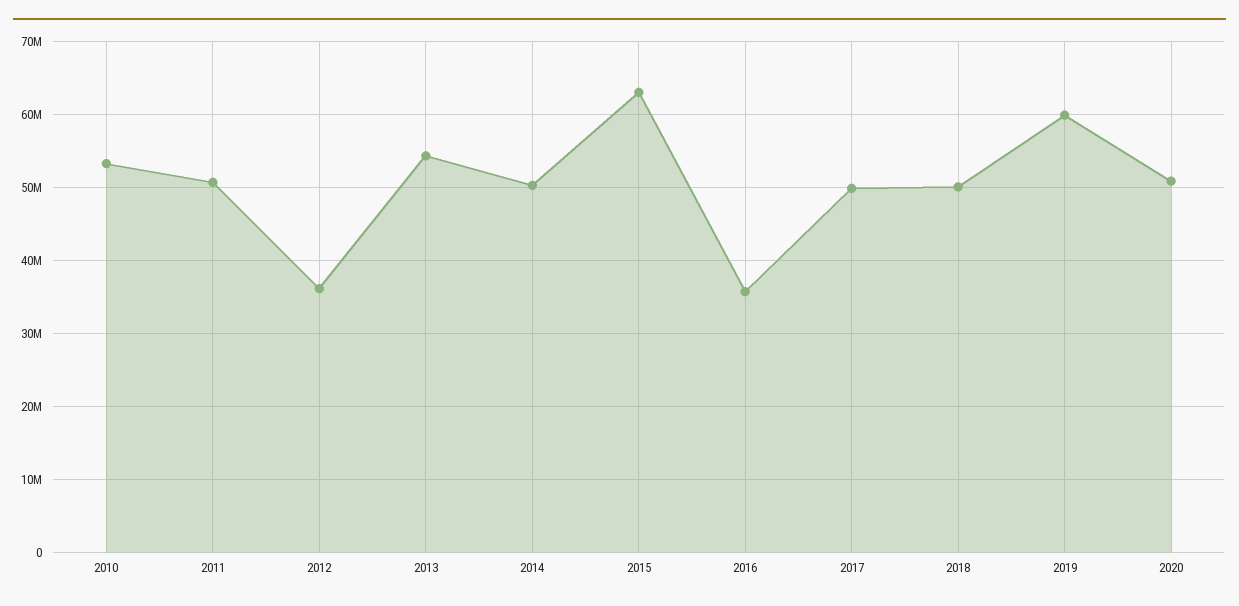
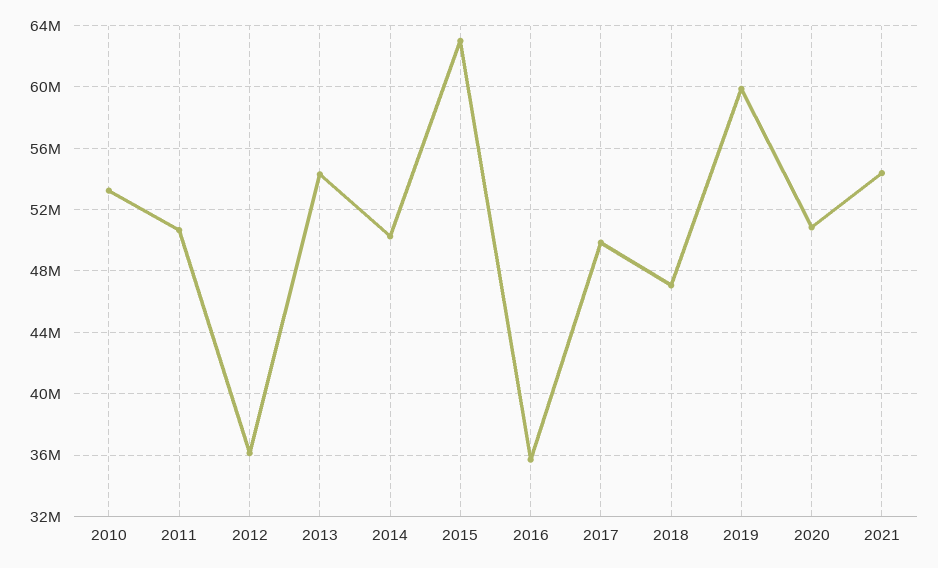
2018: 50000000 -> 47000000
2021: none -> 54500000

